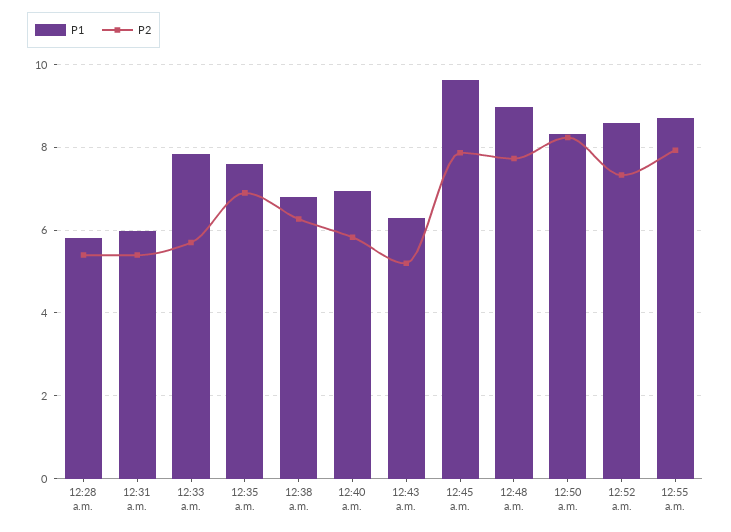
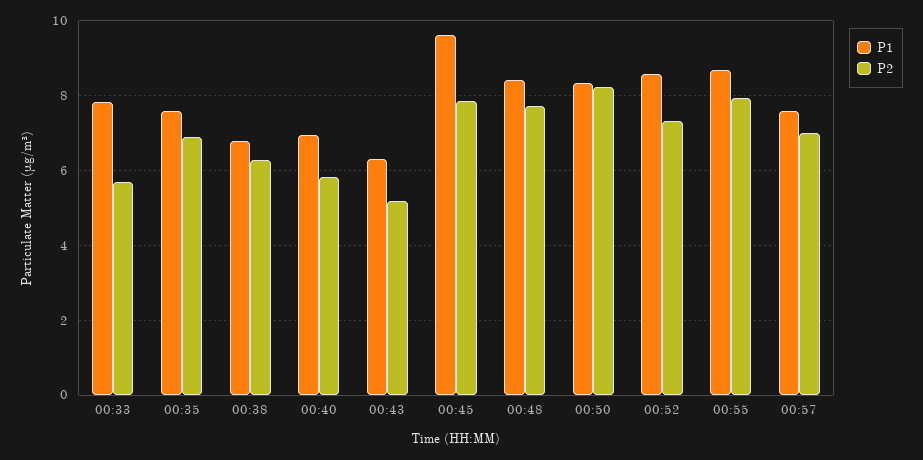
P1, 12:28 a.m.: 5.8 -> none
P2, 12:28 a.m.: 5.4 -> none
P1, 12:31 a.m.: 6 -> none
P2, 12:31 a.m.: 5.4 -> none
P1, 12:48 a.m.: 9 -> 8.4
P1, 00:57: none -> 7.6
P2, 00:57: none -> 7

